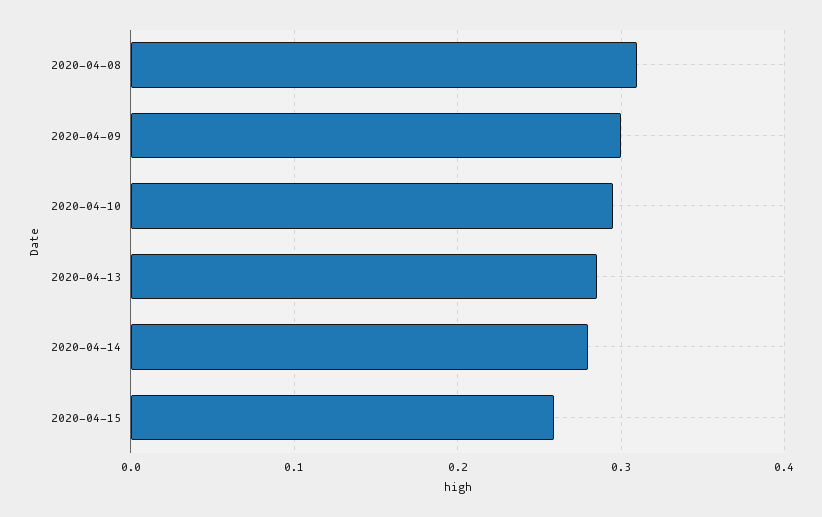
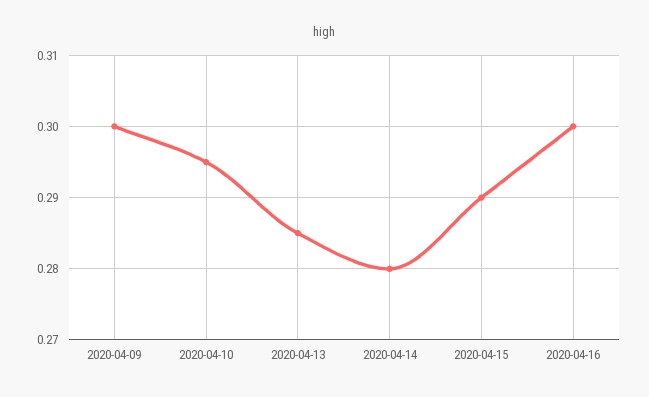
2020-04-08: 0.31 -> none
2020-04-15: 0.26 -> 0.29
2020-04-16: none -> 0.3

